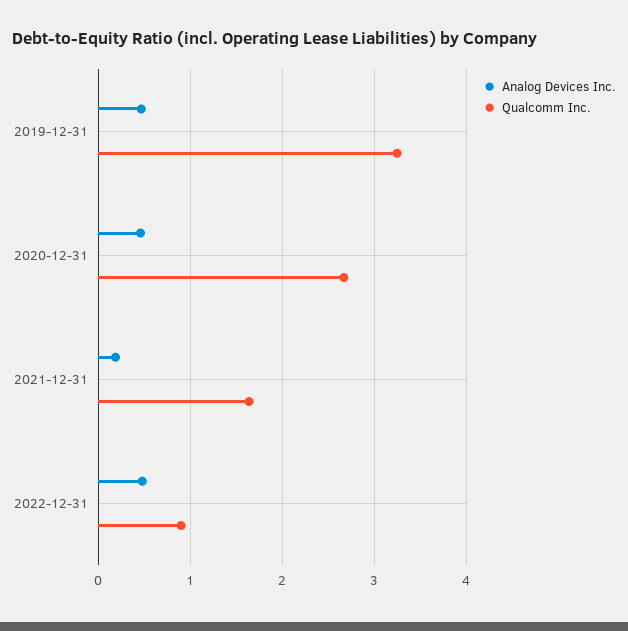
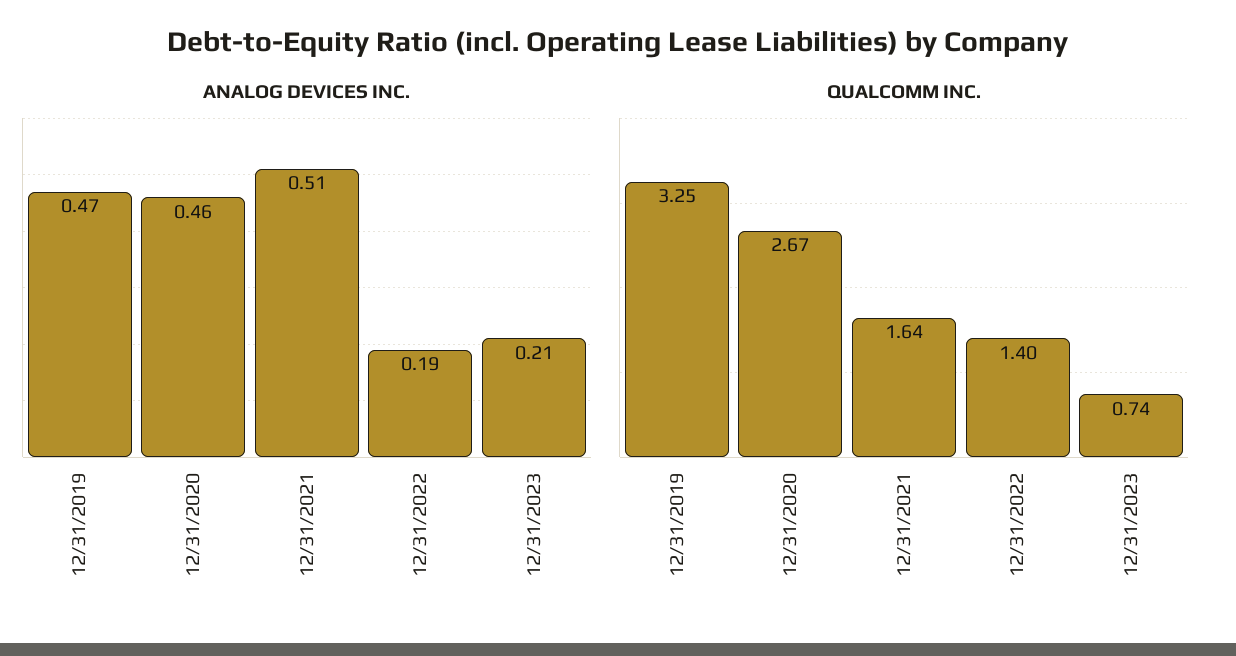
Analog Devices Inc., 2021-12-31: 0.2 -> 0.51
Analog Devices Inc., 2022-12-31: 0.5 -> 0.19
Qualcomm Inc., 2022-12-31: 0.9 -> 1.4
Analog Devices Inc., 12/31/2023: none -> 0.21
Qualcomm Inc., 12/31/2023: none -> 0.74

